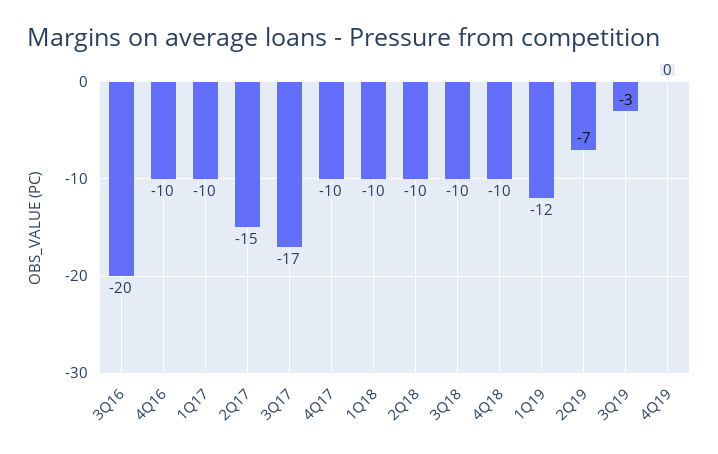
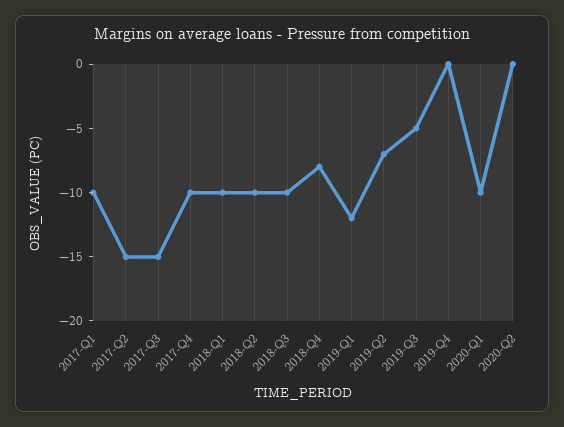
3Q16: -20 -> none
4Q16: -10 -> none
3Q17: -17 -> -15
4Q18: -10 -> -8
3Q19: -3 -> -5
2020-Q1: none -> -10
2020-Q2: none -> 0

